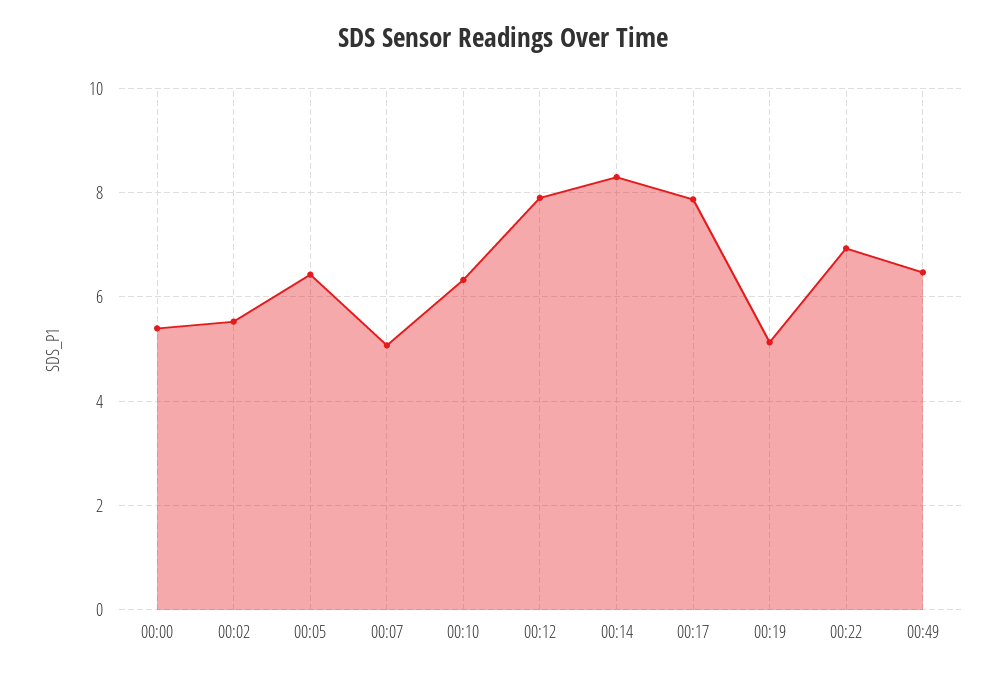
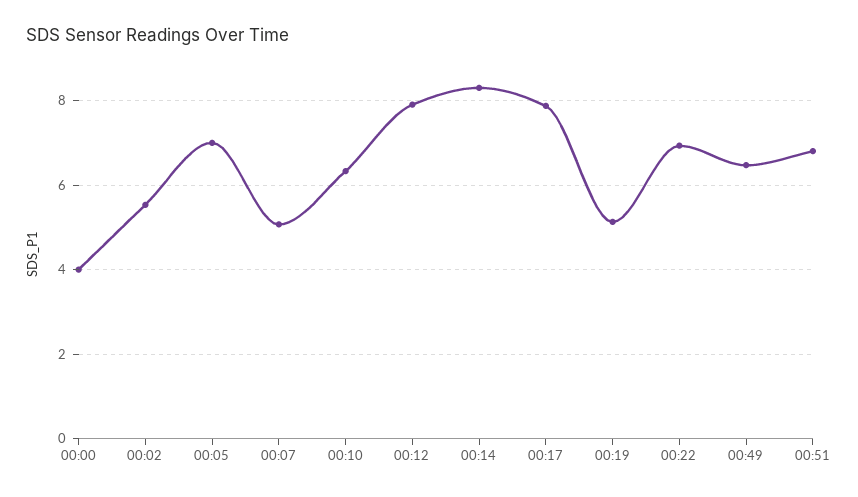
00:00: 5.4 -> 4
00:05: 6.4 -> 7
00:51: none -> 6.8

